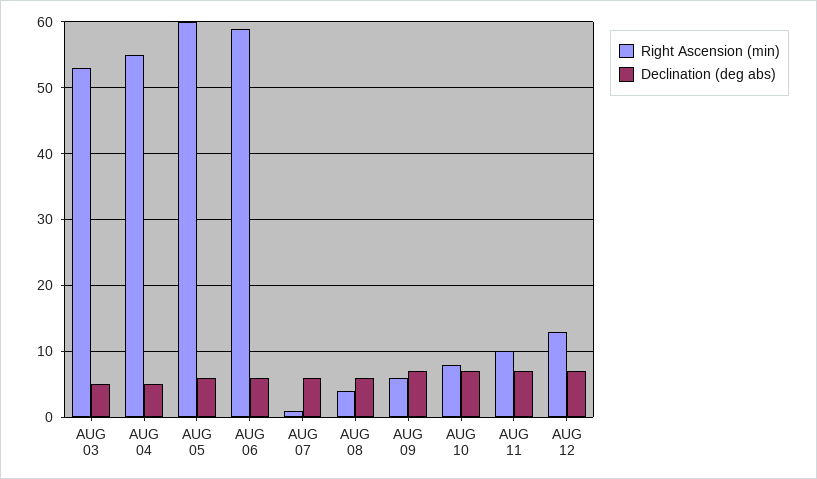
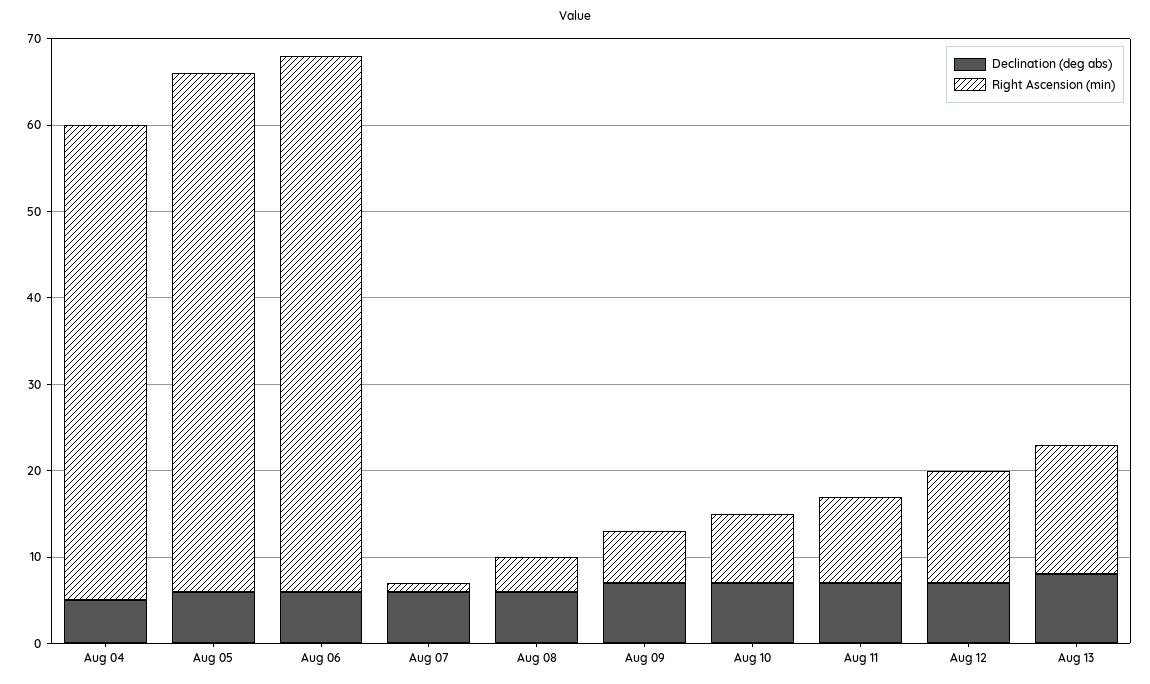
Right Ascension (min), AUG 03: 53 -> none
Declination (deg abs), AUG 03: 5 -> none
Right Ascension (min), AUG 06: 59 -> 62
Declination (deg abs), Aug 13: none -> 8
Right Ascension (min), Aug 13: none -> 15

